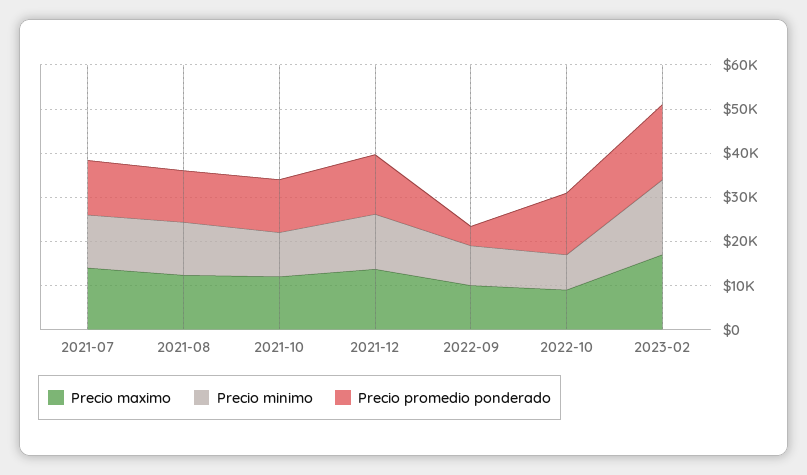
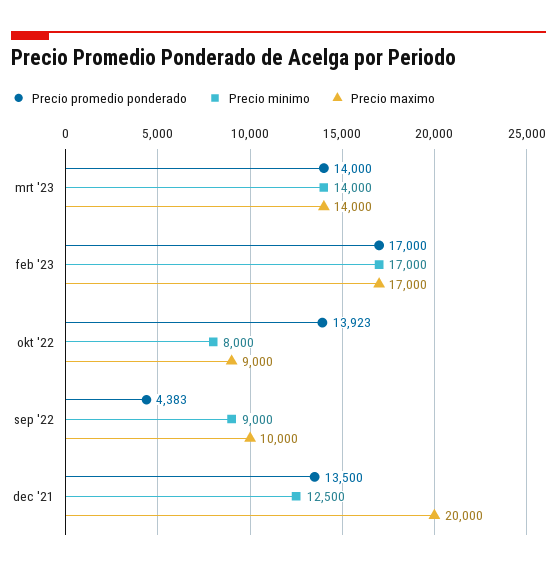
Precio maximo, 2021-07: 14000 -> none
Precio minimo, 2021-07: 12000 -> none
Precio promedio ponderado, 2021-07: 12000 -> none
Precio maximo, 2021-08: 12000 -> none
Precio minimo, 2021-08: 12000 -> none
Precio promedio ponderado, 2021-08: 12000 -> none
Precio maximo, 2021-10: 12000 -> none
Precio minimo, 2021-10: 10000 -> none
Precio promedio ponderado, 2021-10: 12000 -> none
Precio maximo, 2021-12: 14000 -> 20000
Precio promedio ponderado, mrt '23: none -> 14000
Precio minimo, mrt '23: none -> 14000
Precio maximo, mrt '23: none -> 14000

